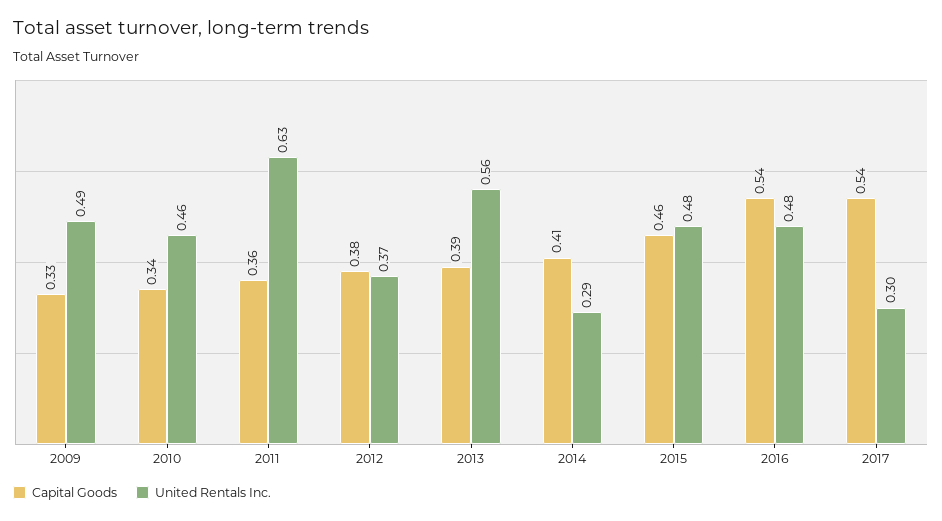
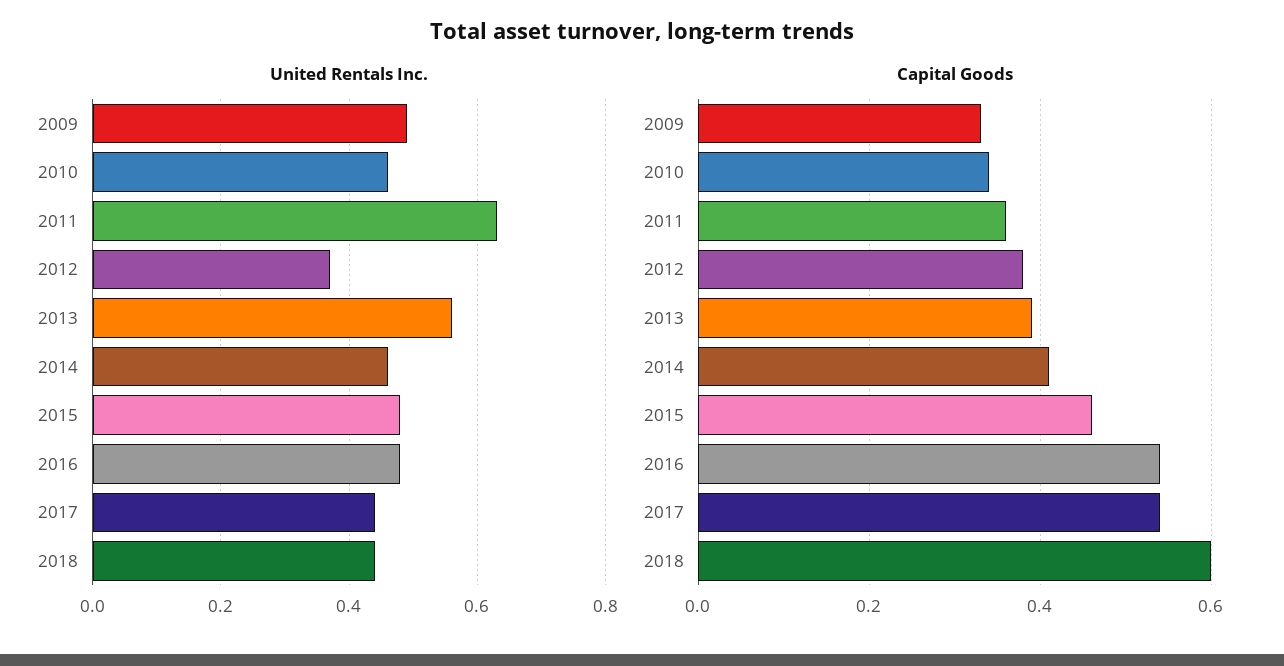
United Rentals Inc., 2014: 0.29 -> 0.45
United Rentals Inc., 2017: 0.3 -> 0.45
United Rentals Inc., 2018: none -> 0.45
Capital Goods, 2018: none -> 0.6

